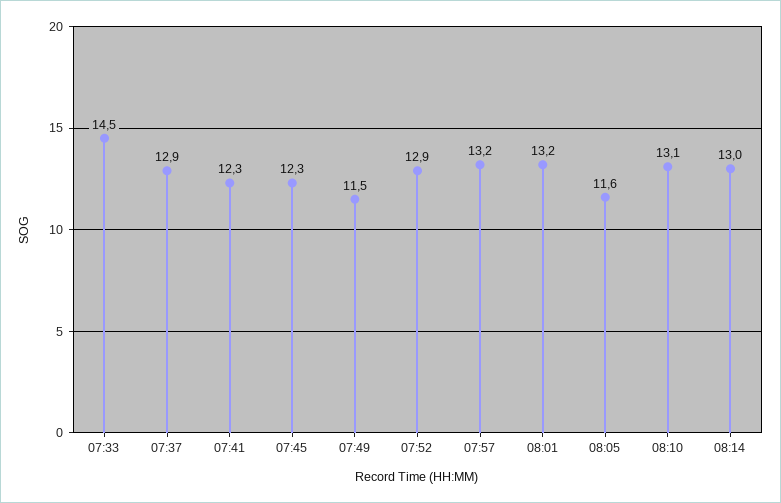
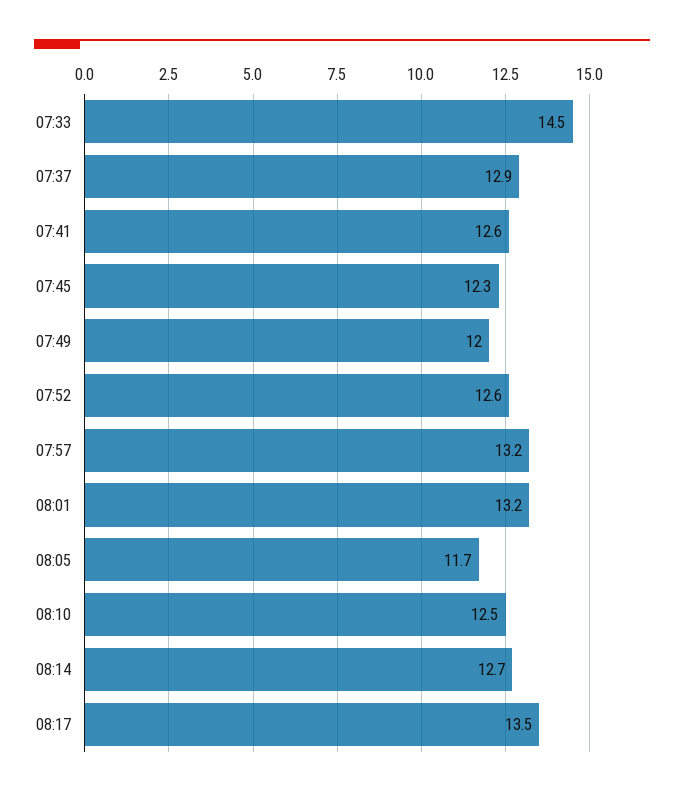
07:41: 12.3 -> 12.6
07:49: 11.5 -> 12
07:52: 12.9 -> 12.6
08:05: 11.6 -> 11.7
08:10: 13.1 -> 12.5
08:14: 13 -> 12.7
08:17: none -> 13.5

